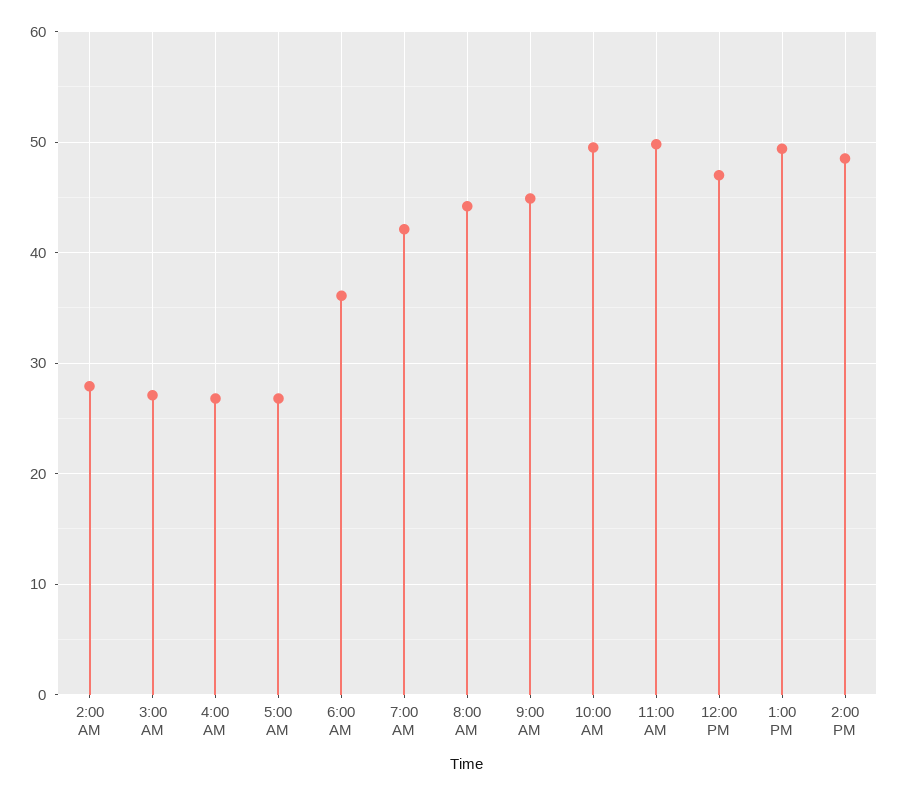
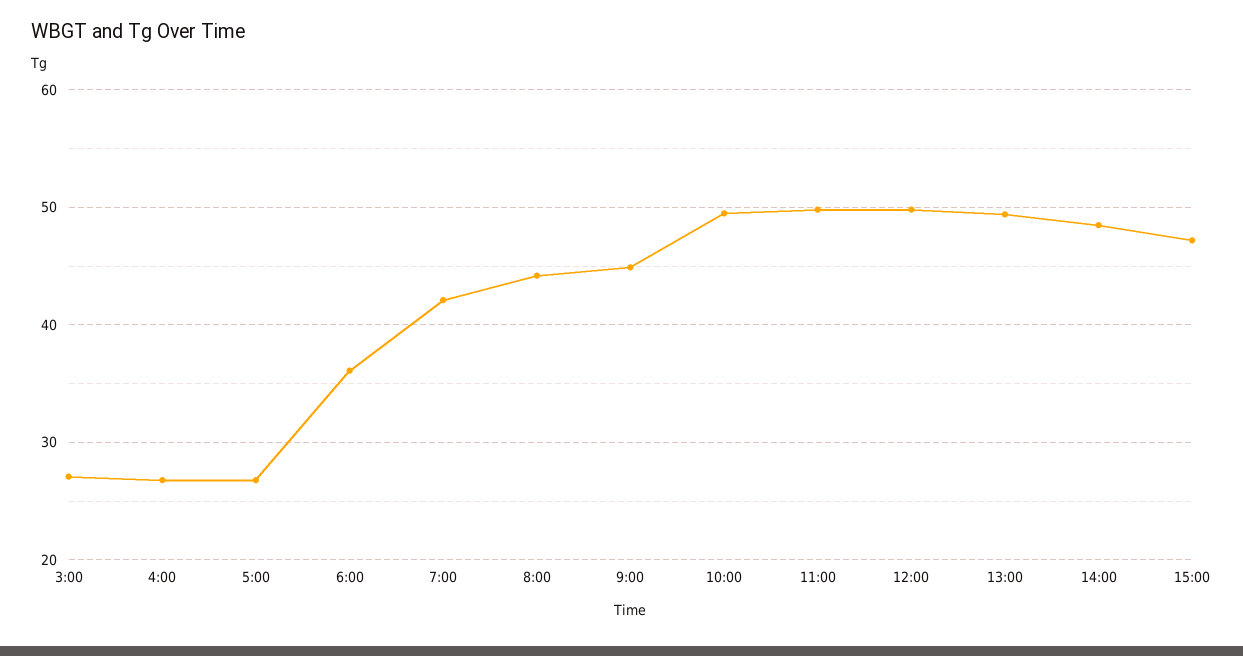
2:00 AM: 28 -> none
12:00 PM: 47 -> 50
15:00: none -> 47

